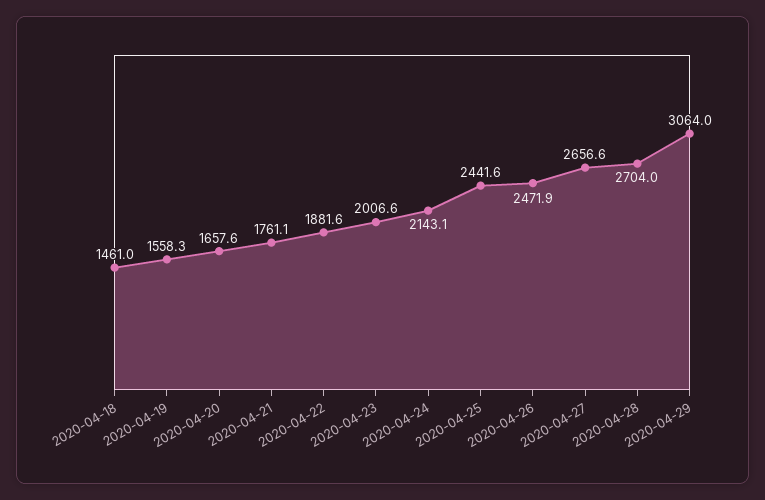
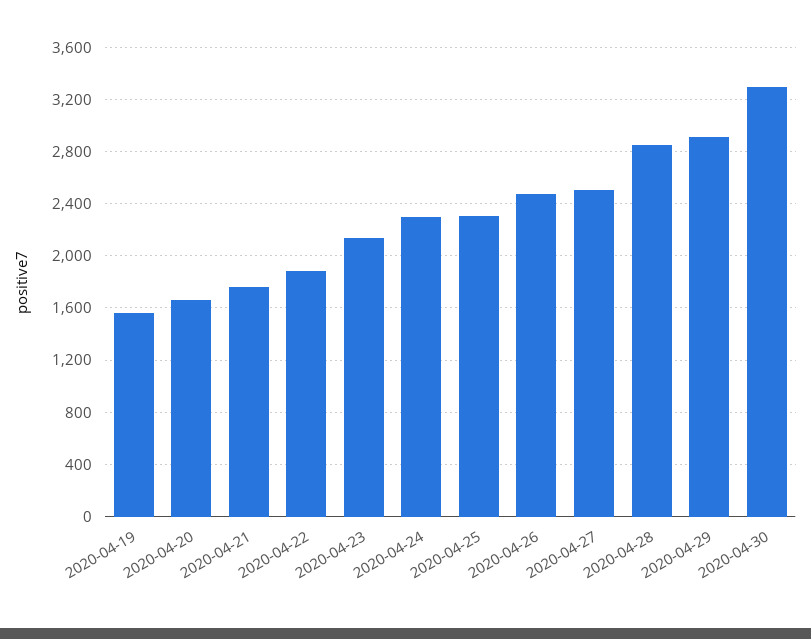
2020-04-18: 1461 -> none
2020-04-23: 2006.6 -> 2150
2020-04-24: 2143.1 -> 2300
2020-04-25: 2441.6 -> 2300
2020-04-27: 2656.6 -> 2500
2020-04-28: 2704 -> 2850
2020-04-29: 3064 -> 2900
2020-04-30: none -> 3300

